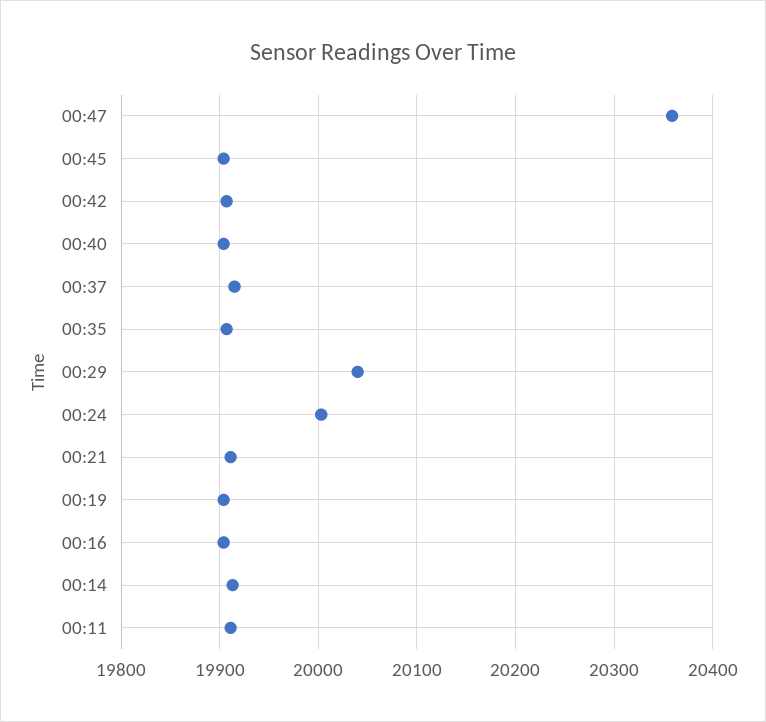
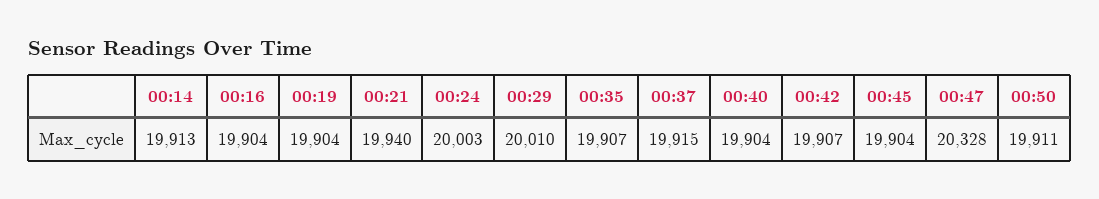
00:47: 20360 -> 20328
00:29: 20040 -> 20010
00:21: 19910 -> 19940
00:11: 19910 -> none
00:50: none -> 19911

